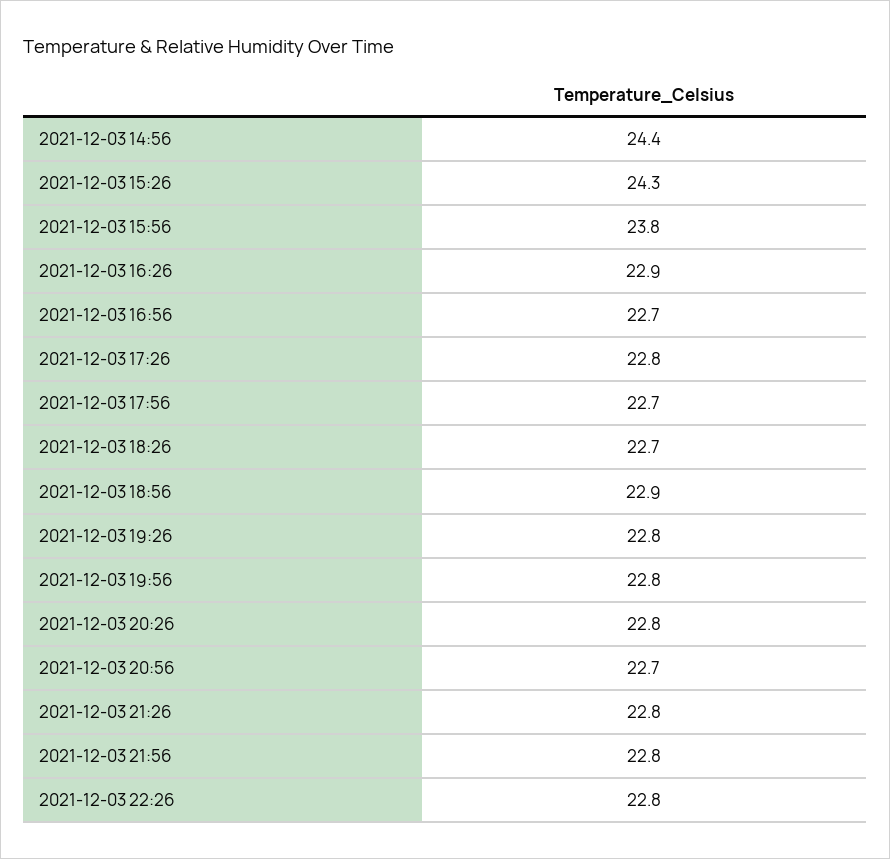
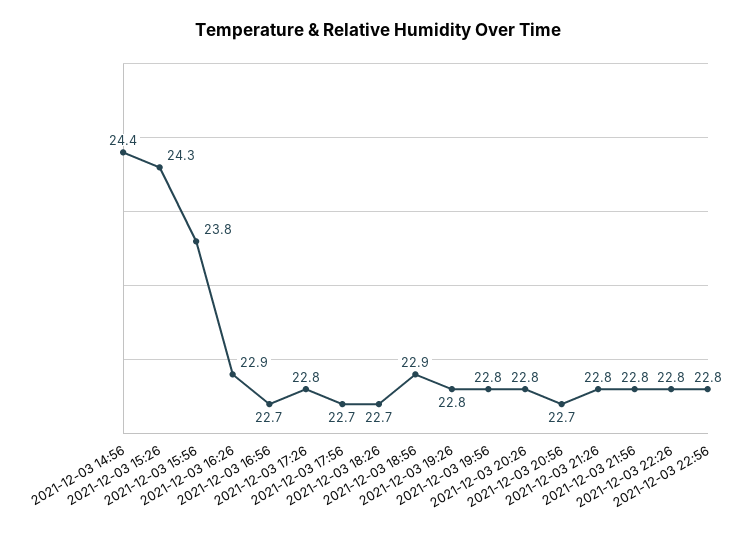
2021-12-03 22:56: none -> 22.8

